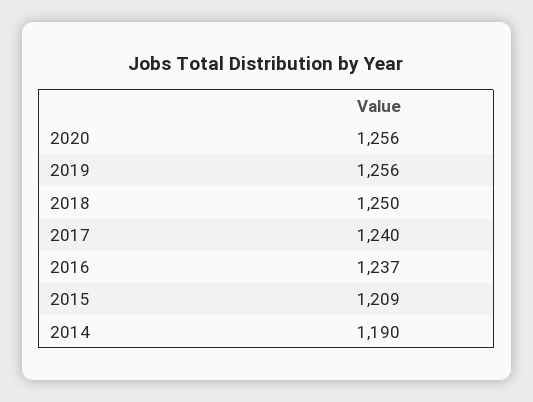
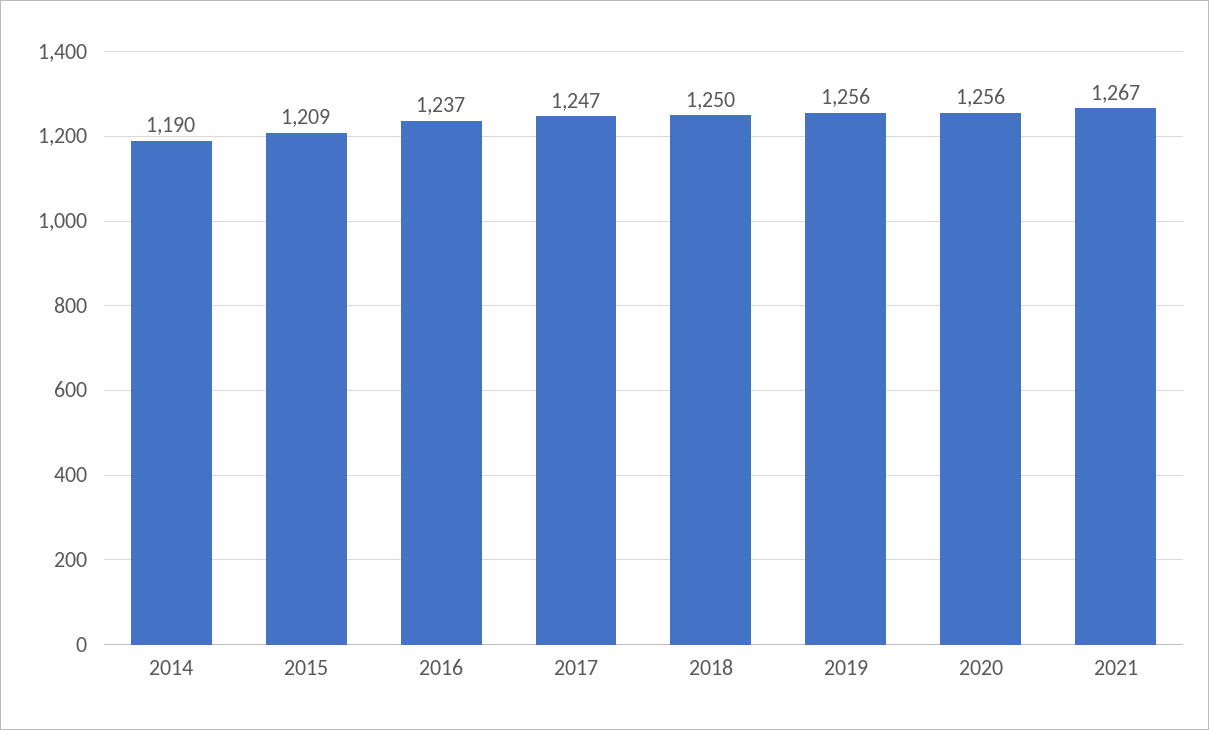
2017: 1240 -> 1247
2021: none -> 1267

